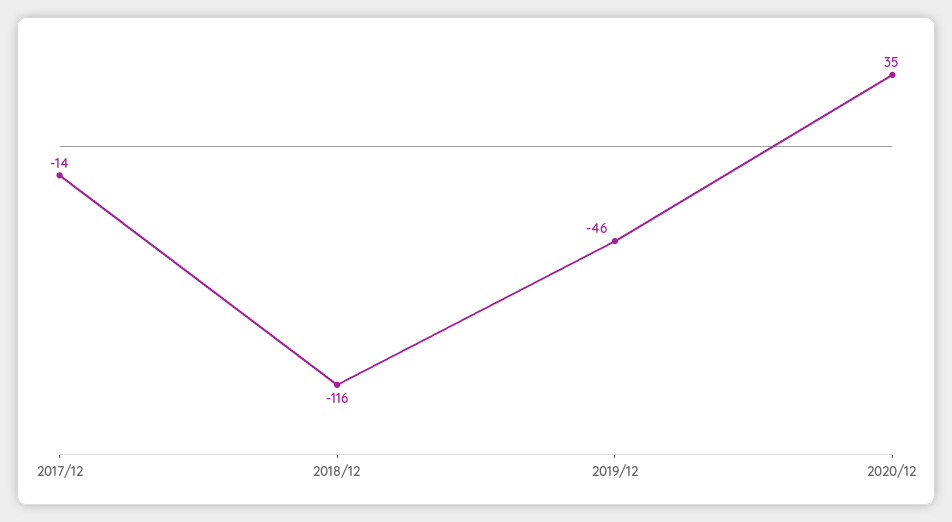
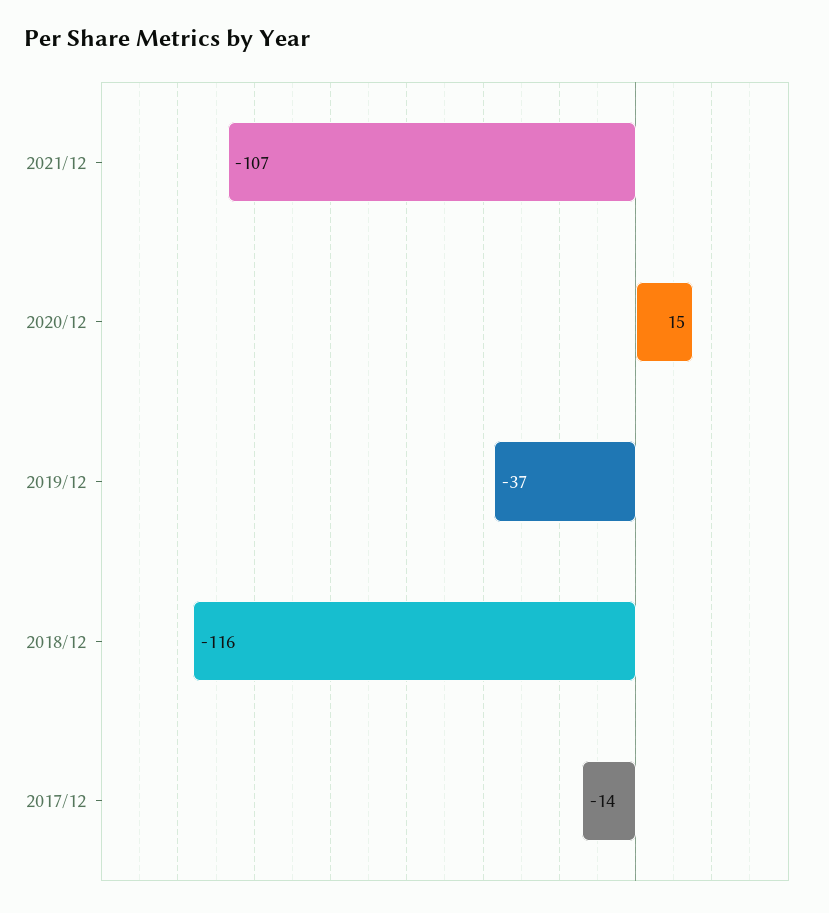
2019/12: -46 -> -37
2020/12: 35 -> 15
2021/12: none -> -107

